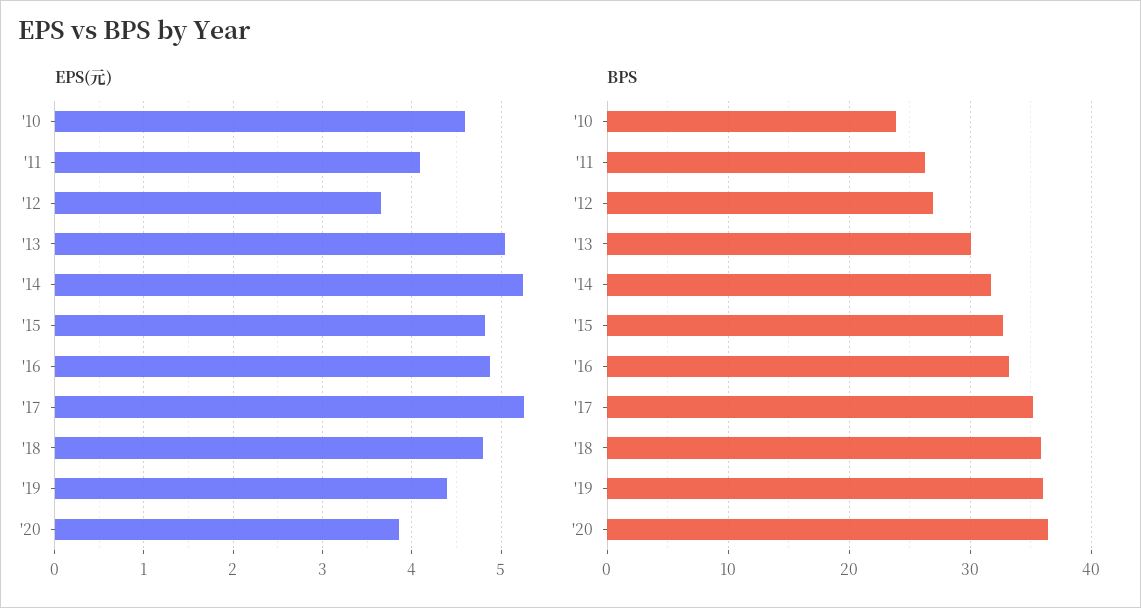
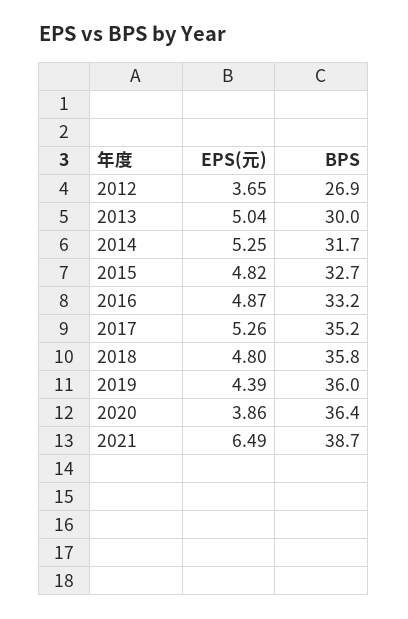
EPS(元), '10: 4.6 -> none
EPS(元), '11: 4.1 -> none
BPS, '10: 24 -> none
BPS, '11: 26 -> none
EPS(元), 2021: none -> 6.49
BPS, 2021: none -> 38.7

